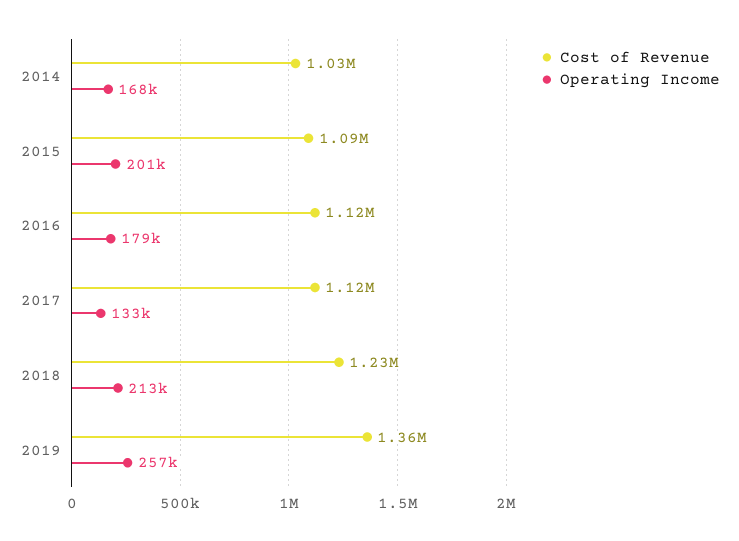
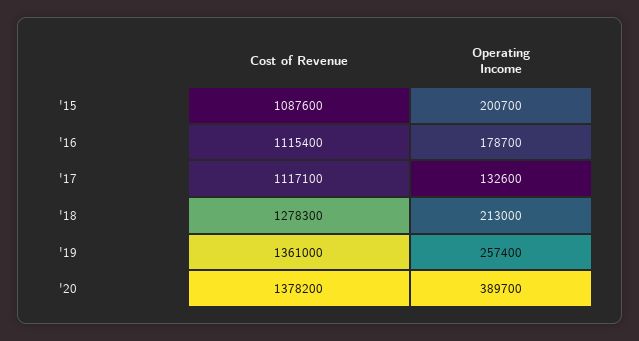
Cost of Revenue, 2014: 1030000 -> none
Operating Income, 2014: 168000 -> none
Cost of Revenue, 2018: 1230000 -> 1278300
Cost of Revenue, '20: none -> 1378200
Operating Income, '20: none -> 389700

